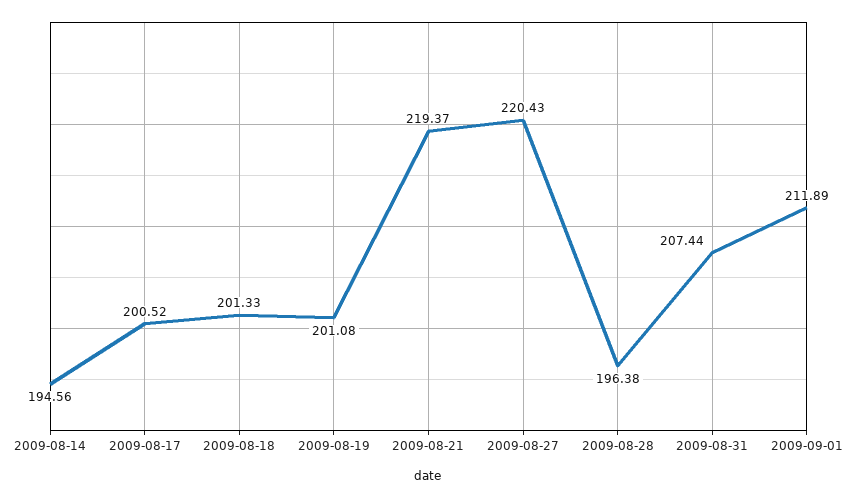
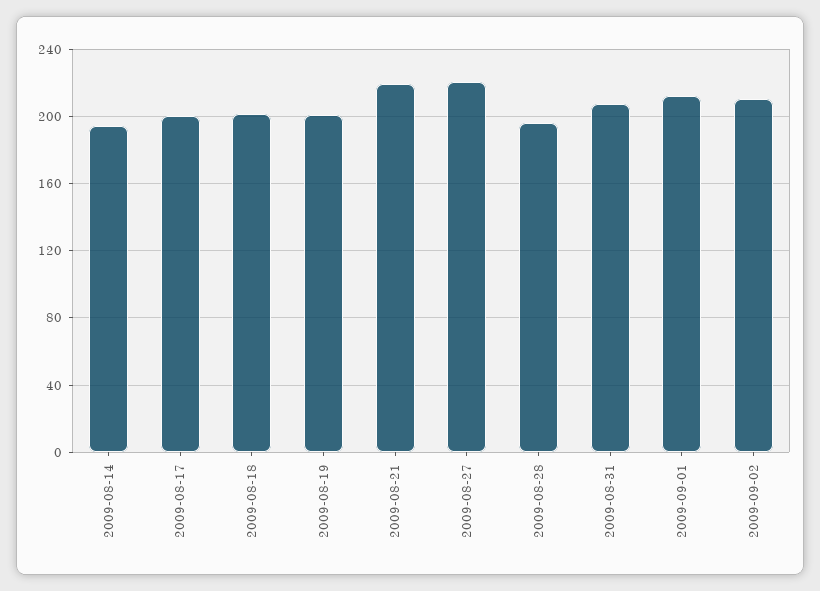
2009-09-02: none -> 210

